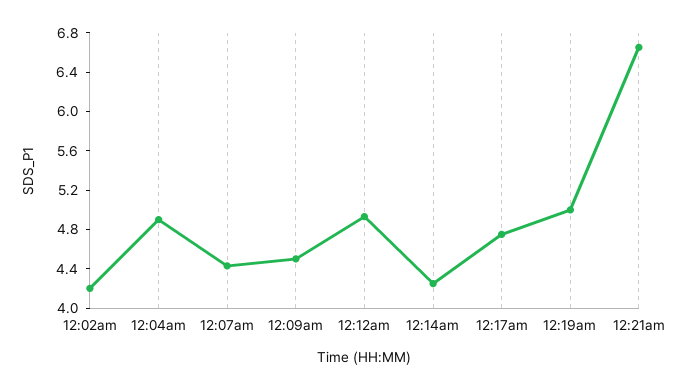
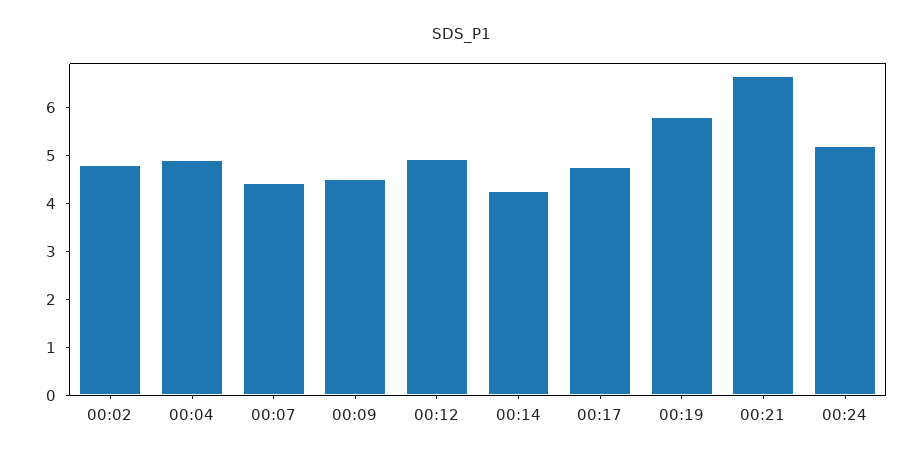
12:02am: 4.2 -> 4.8
12:19am: 5 -> 5.8
00:24: none -> 5.2

